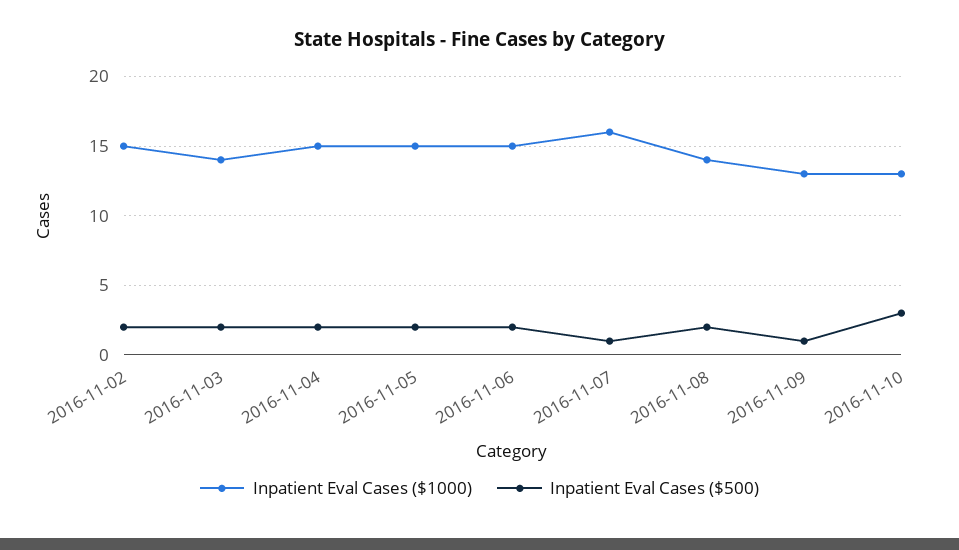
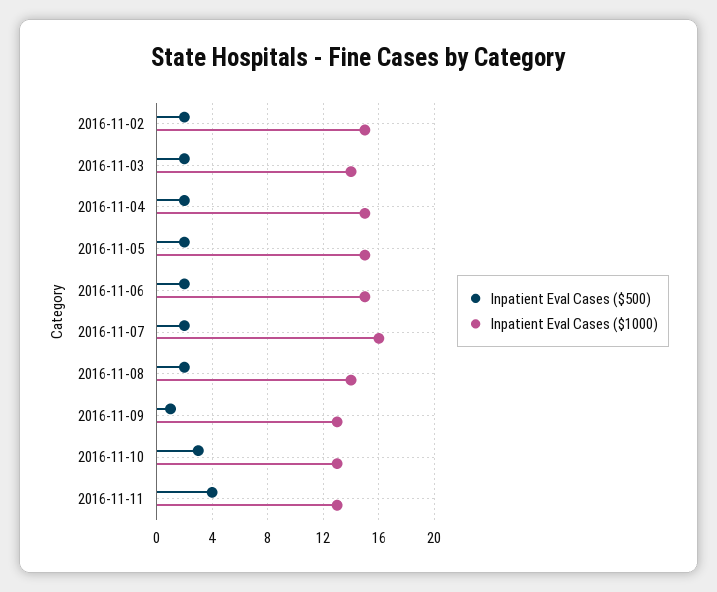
Inpatient Eval Cases ($500), 2016-11-07: 1 -> 2
Inpatient Eval Cases ($500), 2016-11-11: none -> 4
Inpatient Eval Cases ($1000), 2016-11-11: none -> 13

